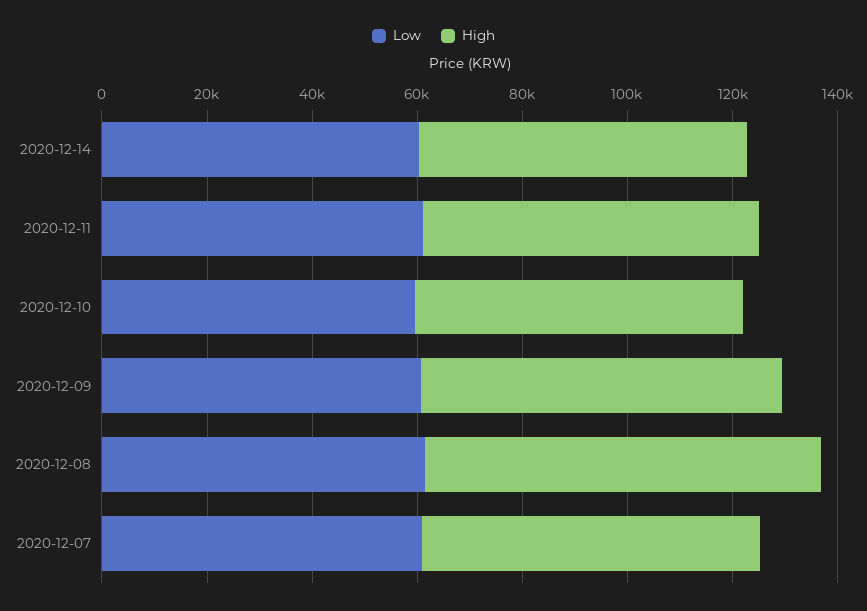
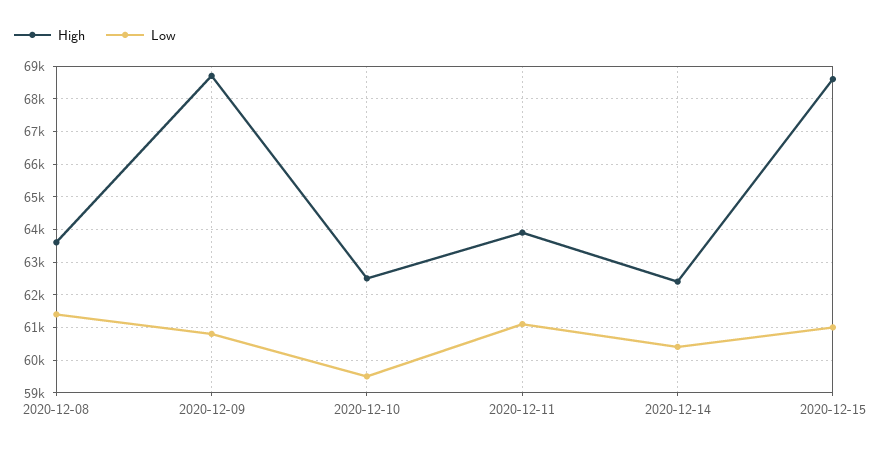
High, 2020-12-08: 75000 -> 63600
Low, 2020-12-07: 60000 -> none
High, 2020-12-07: 65000 -> none
High, 2020-12-15: none -> 68600
Low, 2020-12-15: none -> 61000

